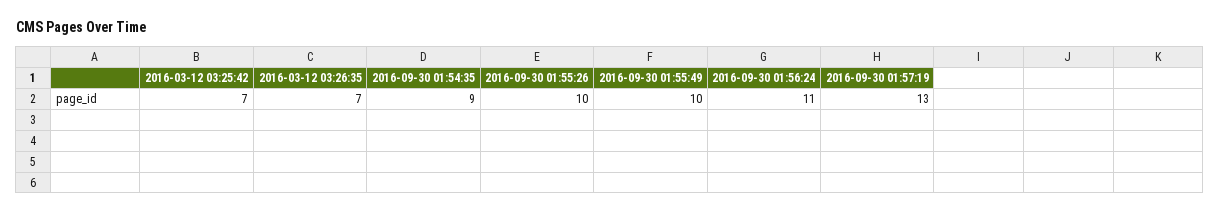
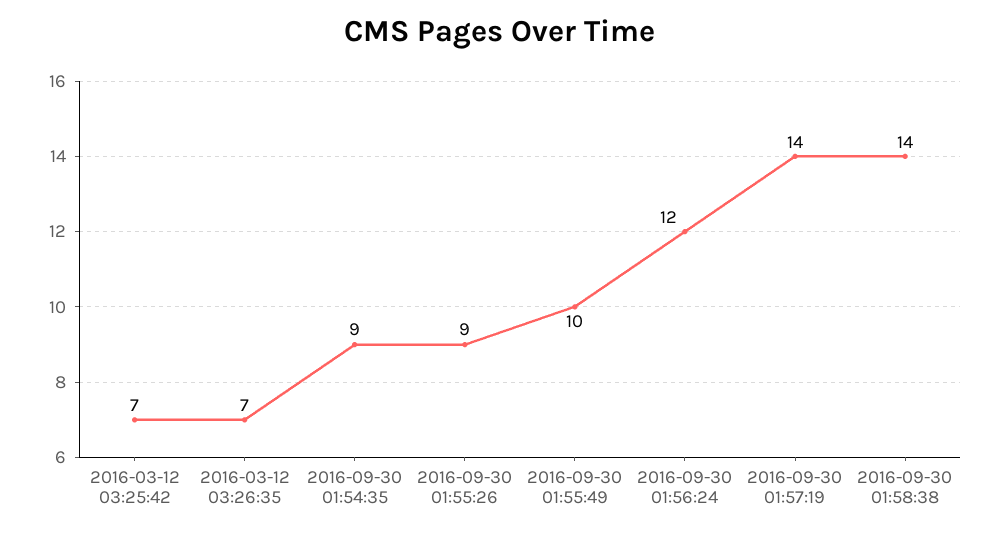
2016-09-30 01:55:26: 10 -> 9
2016-09-30 01:56:24: 11 -> 12
2016-09-30 01:57:19: 13 -> 14
2016-09-30 01:58:38: none -> 14

